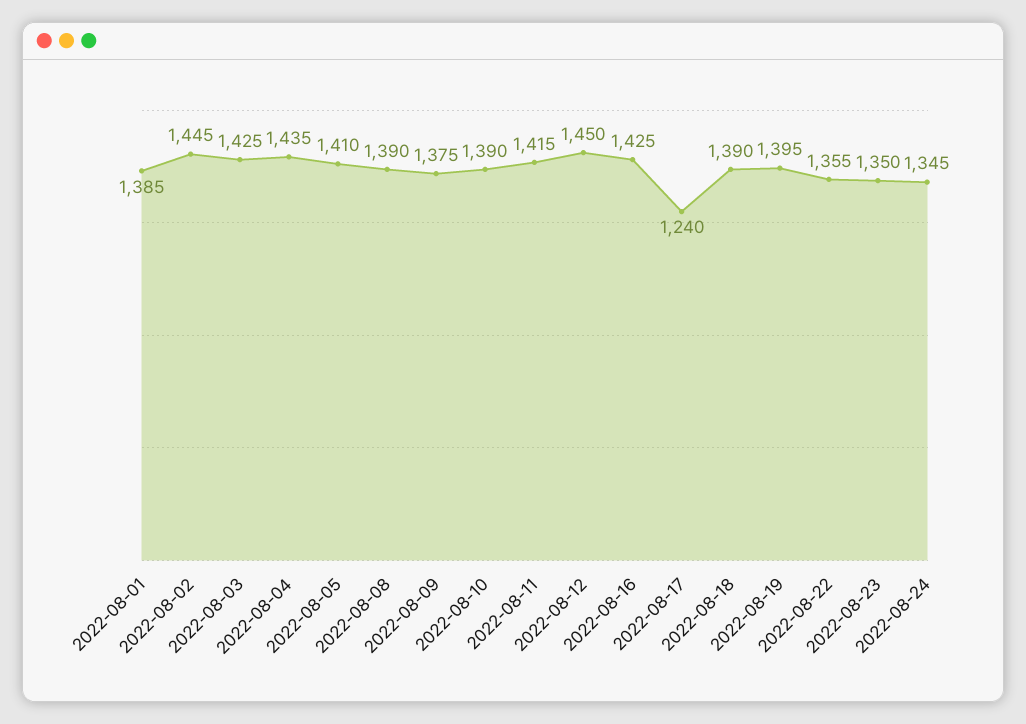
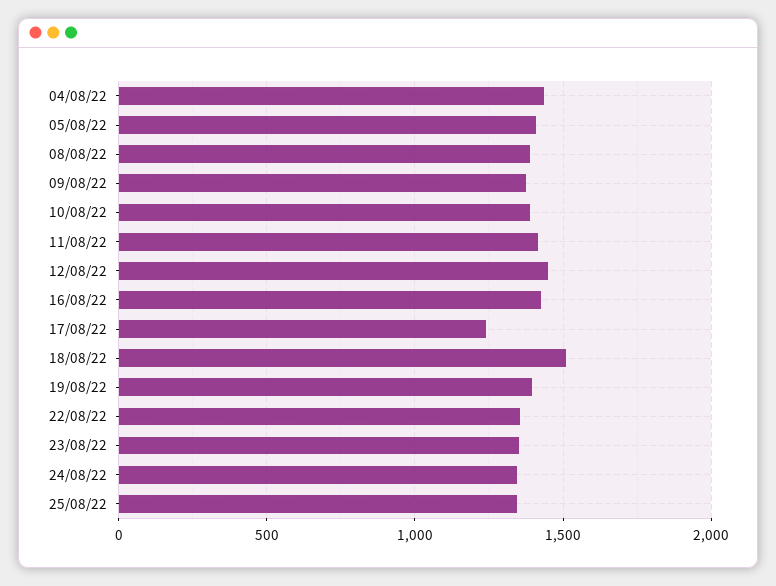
2022-08-01: 1385 -> none
2022-08-02: 1445 -> none
2022-08-03: 1425 -> none
2022-08-18: 1390 -> 1500
25/08/22: none -> 1350

